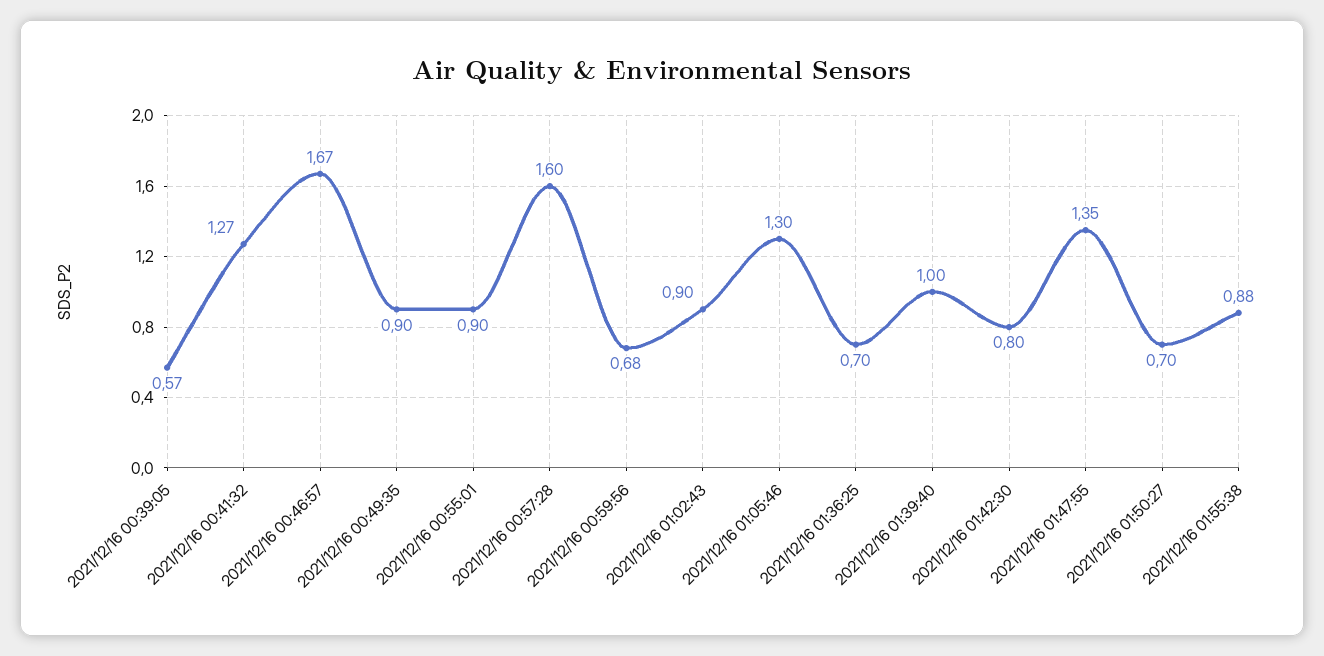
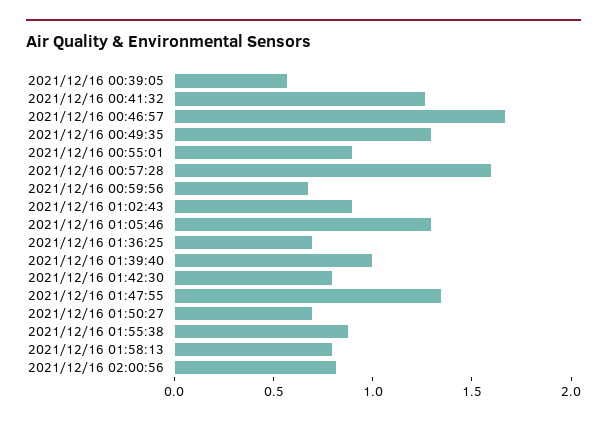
2021/12/16 00:49:35: 0.9 -> 1.3
2021/12/16 01:58:13: none -> 0.8
2021/12/16 02:00:56: none -> 0.8

